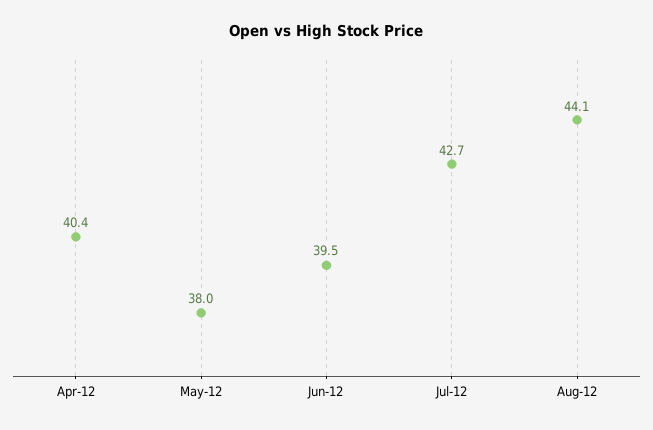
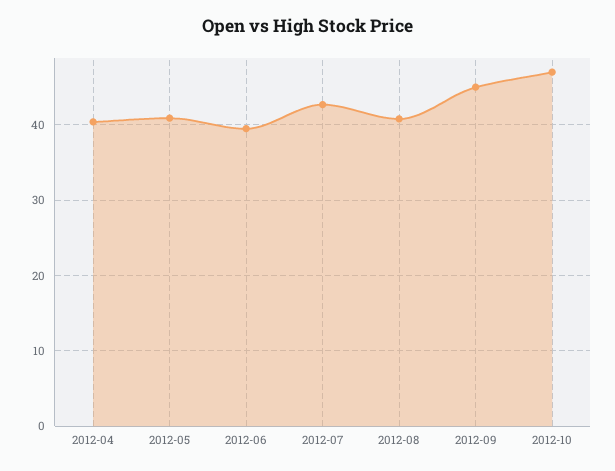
May-12: 38 -> 41
Aug-12: 44.1 -> 41
2012-09: none -> 45
2012-10: none -> 47

